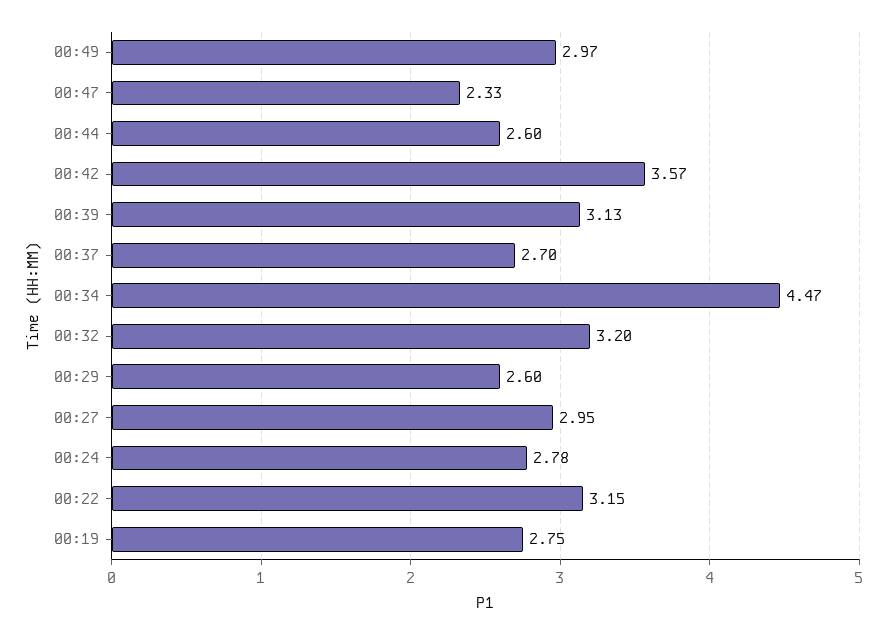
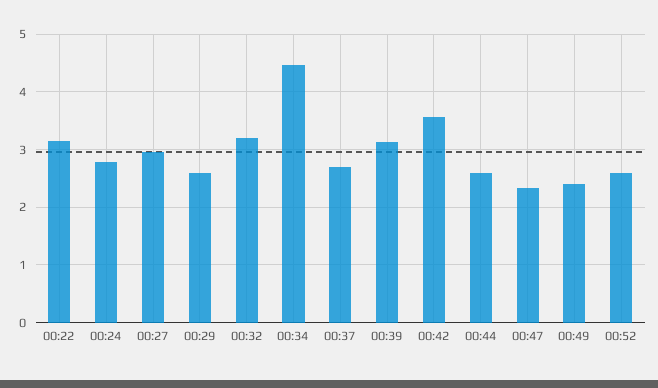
00:49: 2.97 -> 2.4
00:19: 2.75 -> none
00:52: none -> 2.6

